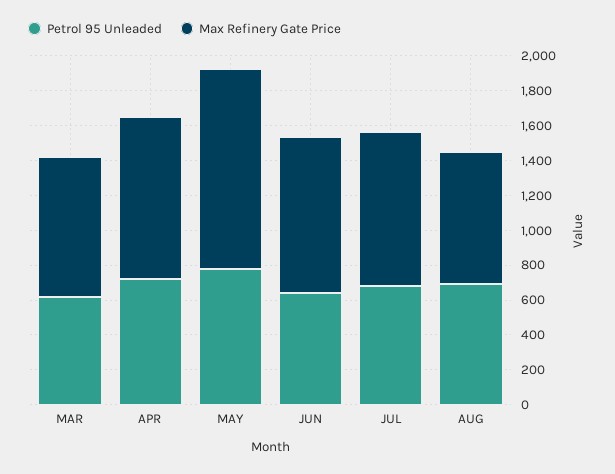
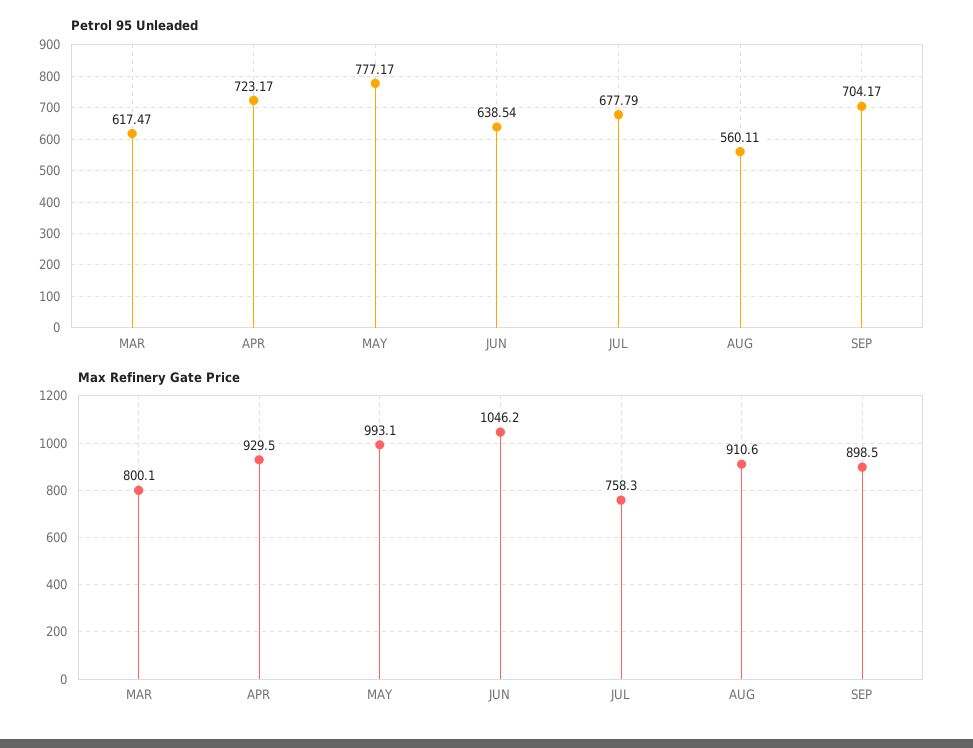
Max Refinery Gate Price, MAY: 1150 -> 993.1
Max Refinery Gate Price, JUN: 900 -> 1046.2
Max Refinery Gate Price, JUL: 900 -> 758.3
Petrol 95 Unleaded, AUG: 700 -> 560.11
Max Refinery Gate Price, AUG: 750 -> 910.6
Petrol 95 Unleaded, SEP: none -> 704.17
Max Refinery Gate Price, SEP: none -> 898.5

